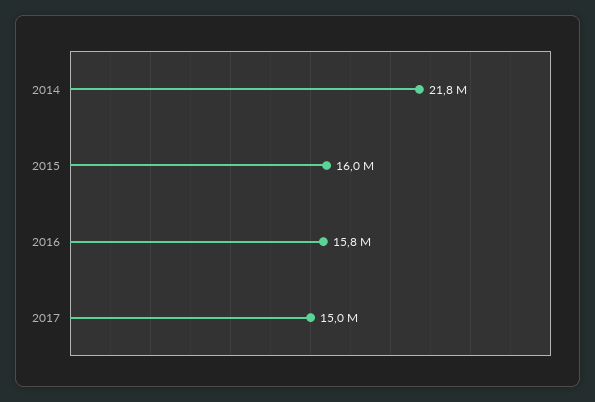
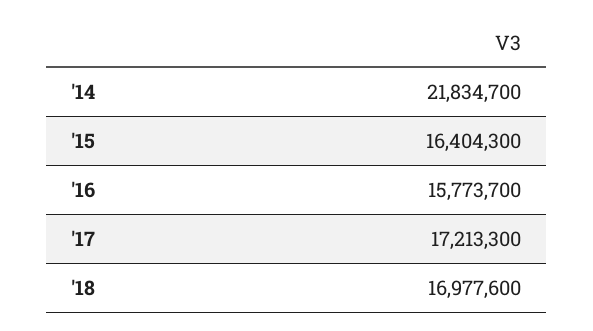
2015: 16000000 -> 16404300
2017: 15000000 -> 17213300
'18: none -> 16977600

